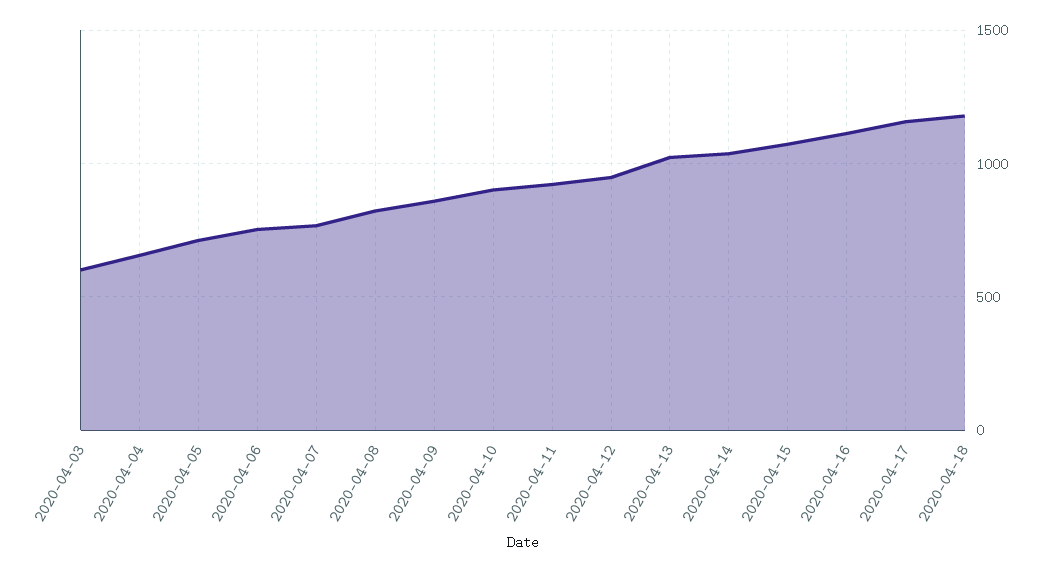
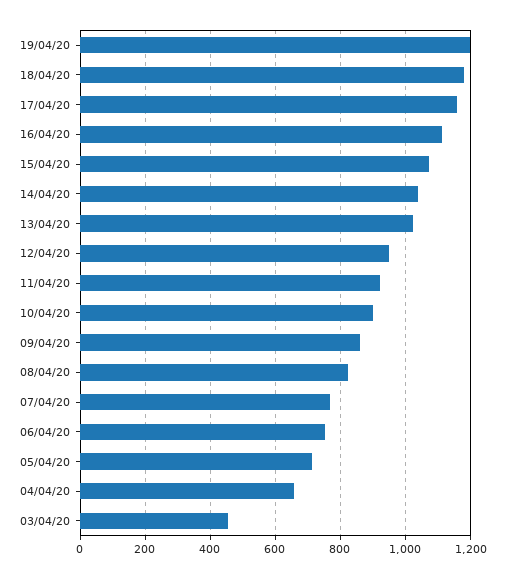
2020-04-03: 600 -> 460
19/04/20: none -> 1200

